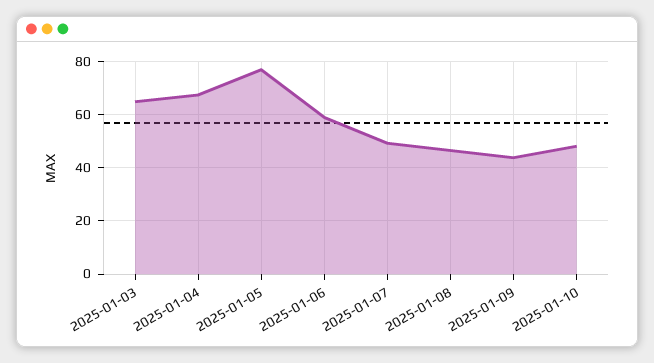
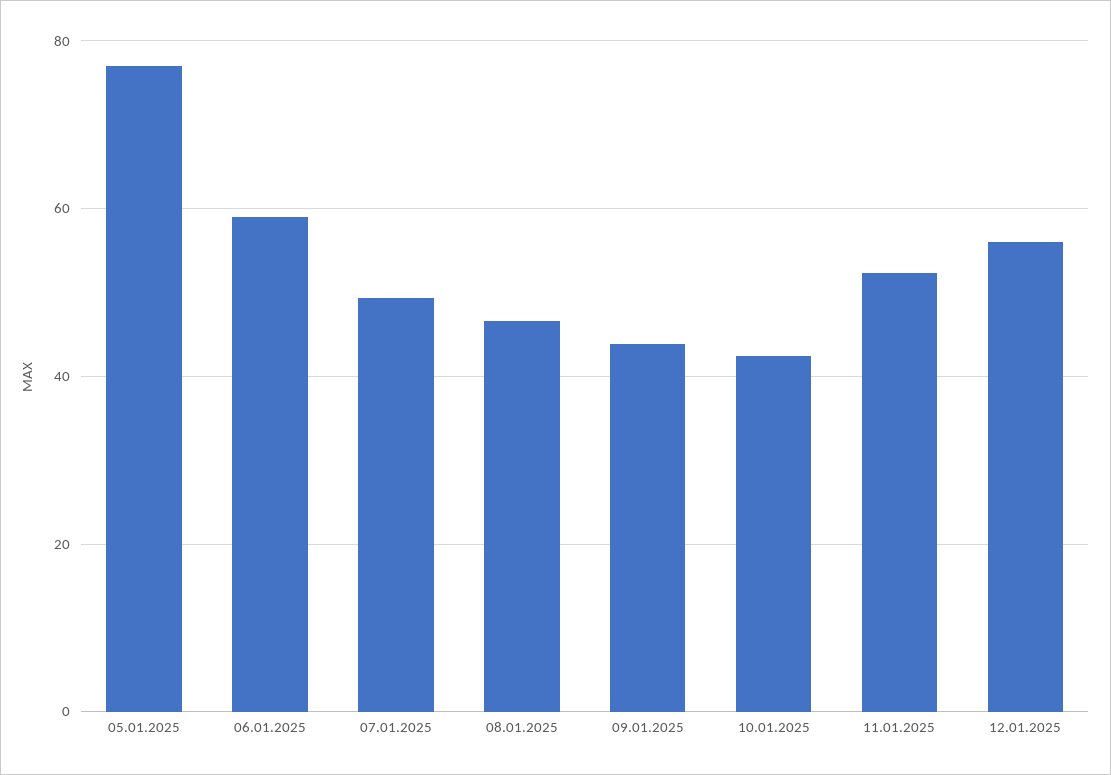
2025-01-03: 65 -> none
2025-01-04: 67.5 -> none
2025-01-10: 47.5 -> 42
11.01.2025: none -> 52
12.01.2025: none -> 56

